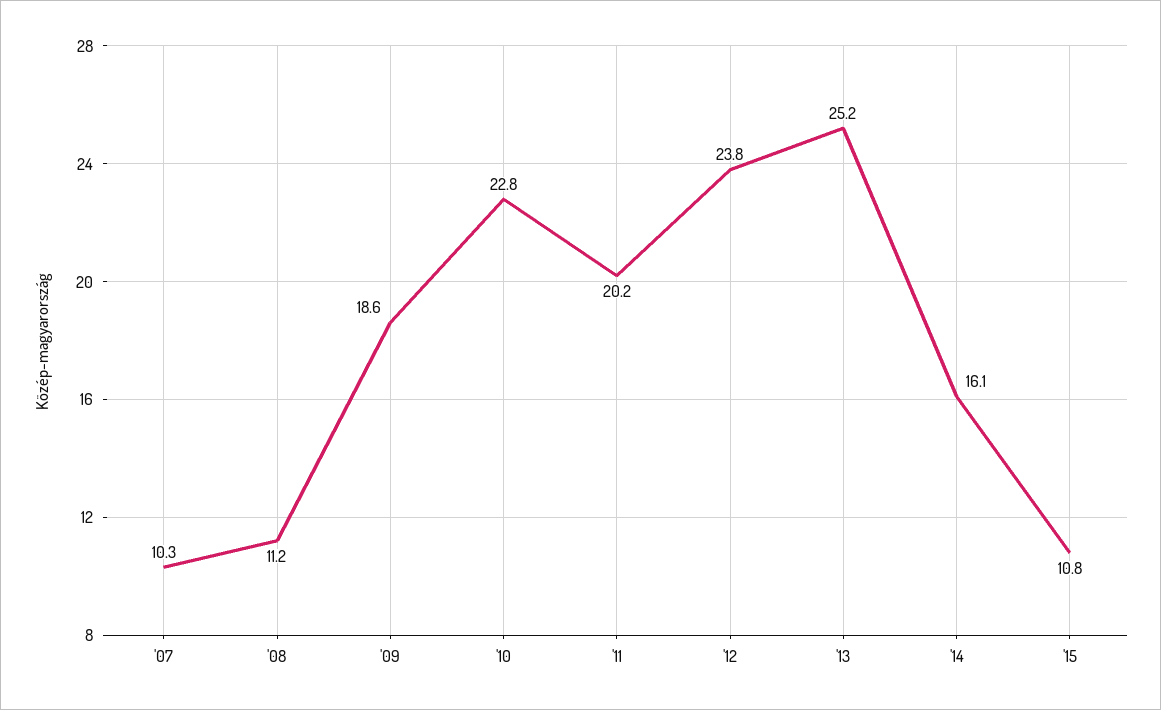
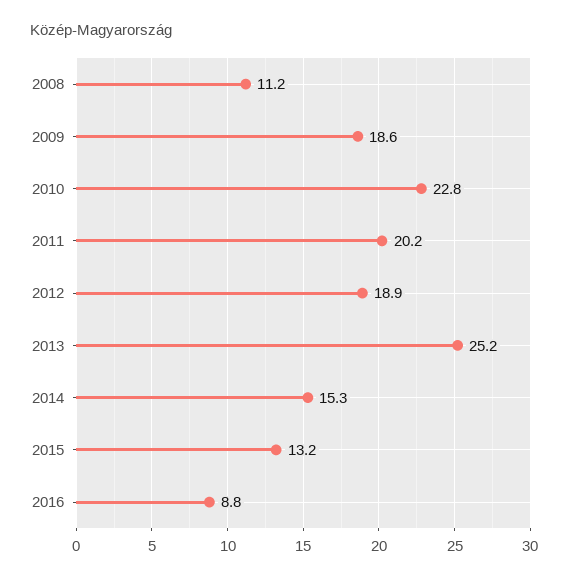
'07: 10.3 -> none
'12: 23.8 -> 18.9
'14: 16.1 -> 15.3
'15: 10.8 -> 13.2
2016: none -> 8.8

